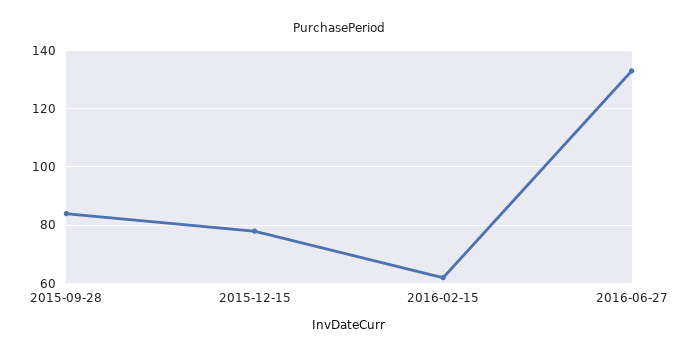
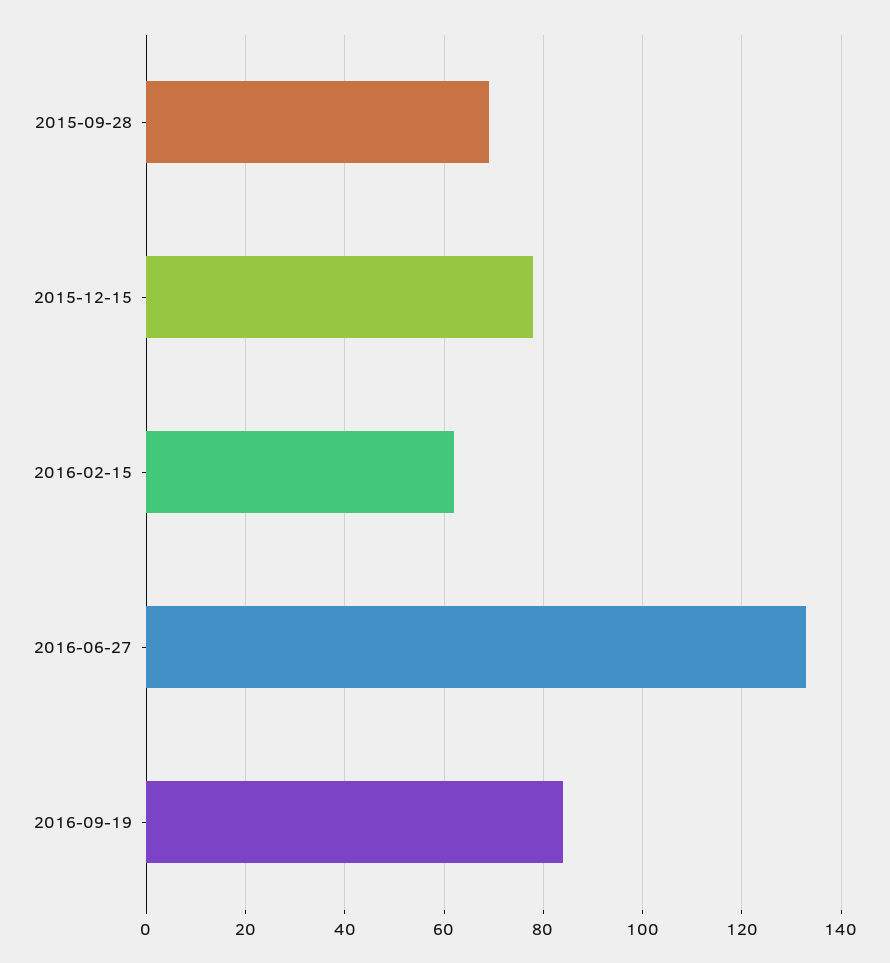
2015-09-28: 85 -> 70
2016-09-19: none -> 85

